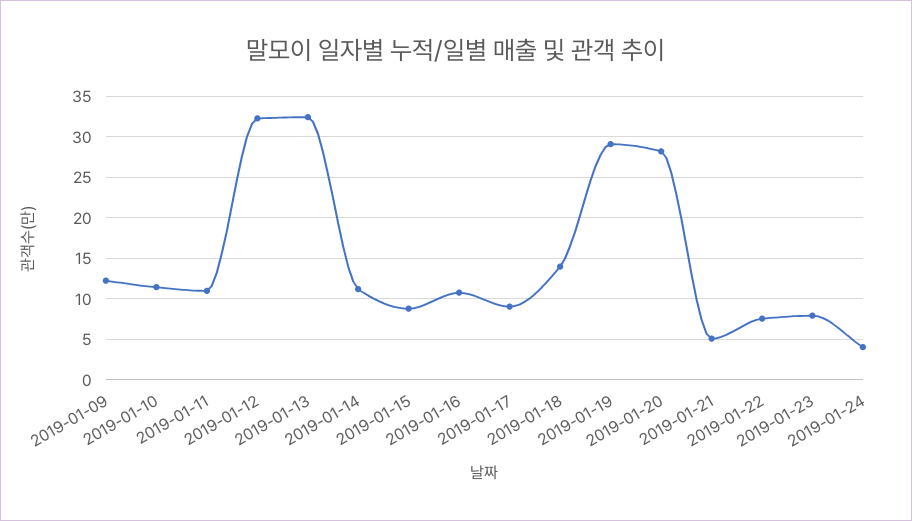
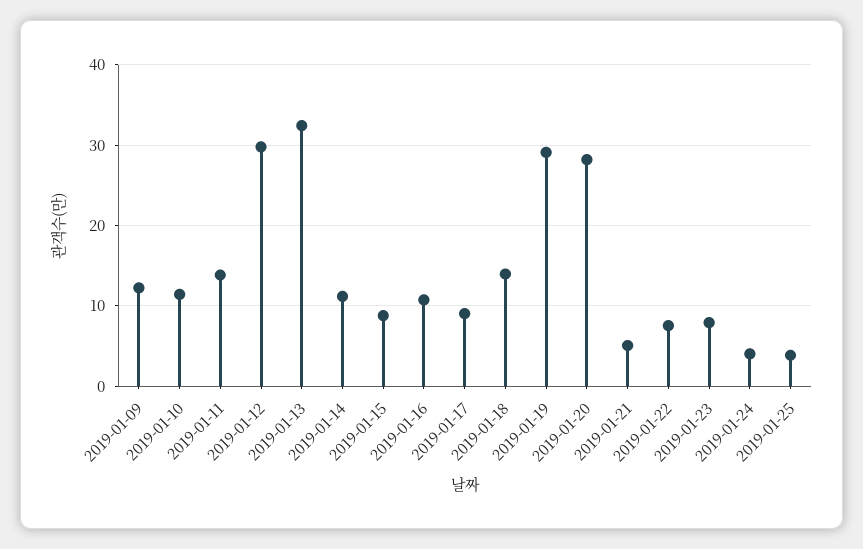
2019-01-11: 11 -> 14
2019-01-12: 32 -> 30
2019-01-25: none -> 4

